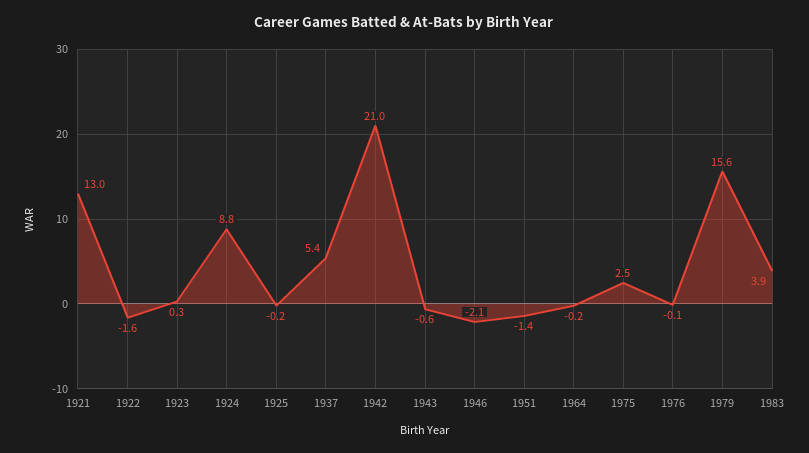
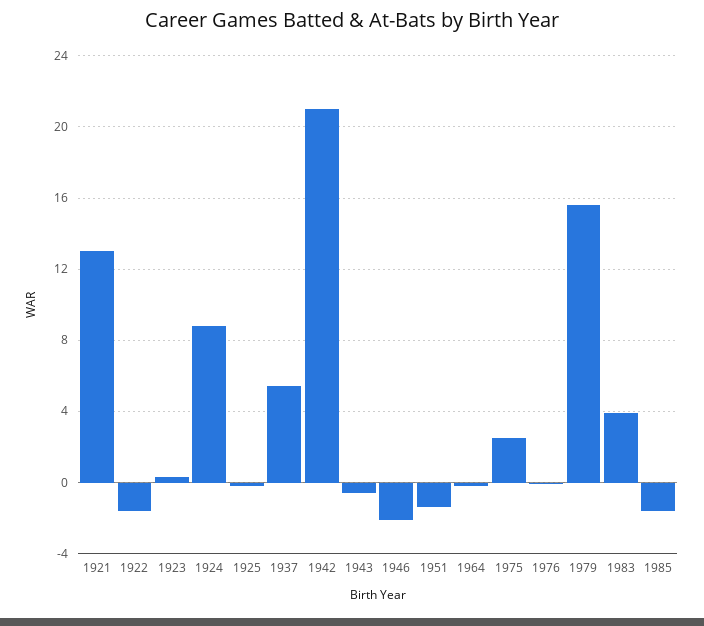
1985: none -> -1.5

